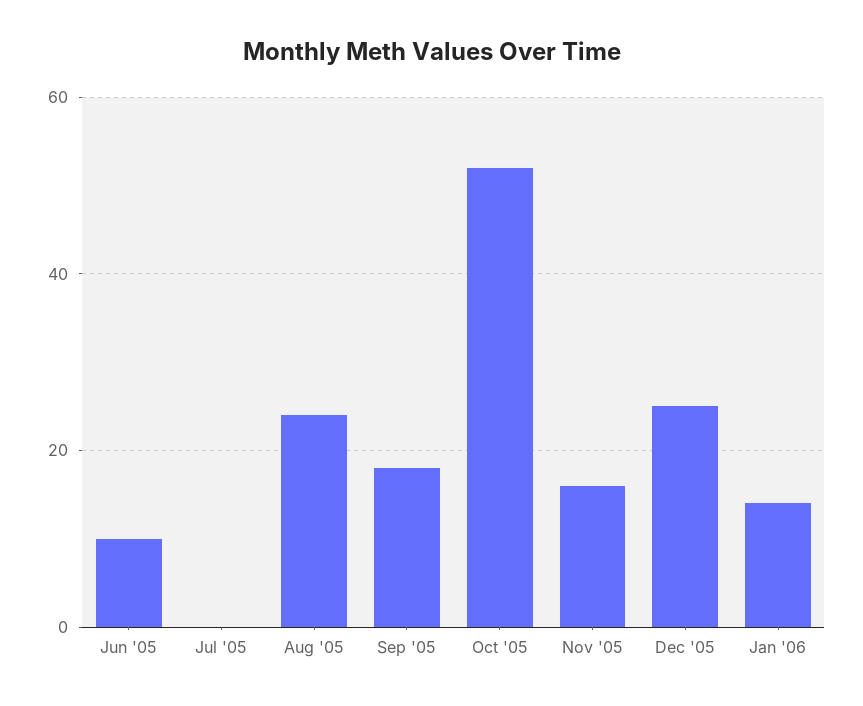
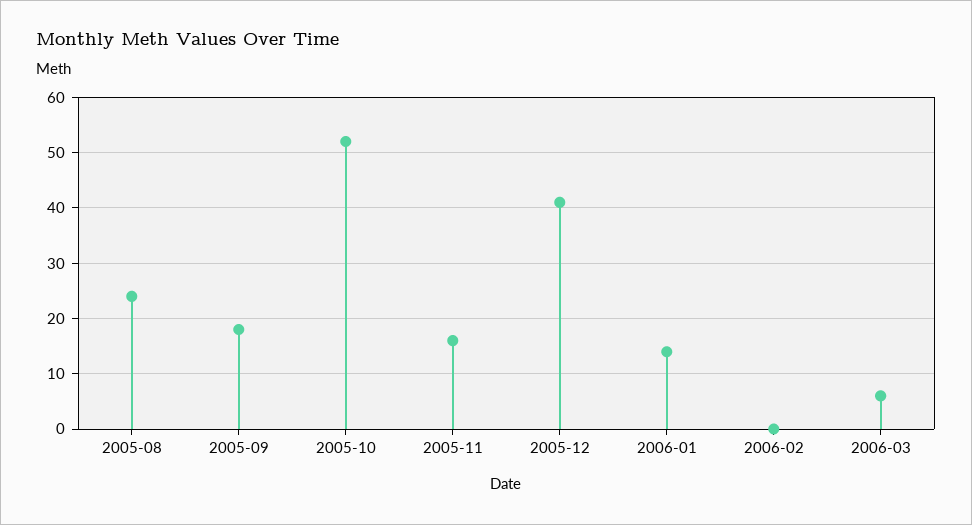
Jun '05: 10 -> none
Jul '05: 0 -> none
Dec '05: 25 -> 40
2006-02: none -> 0
2006-03: none -> 5

